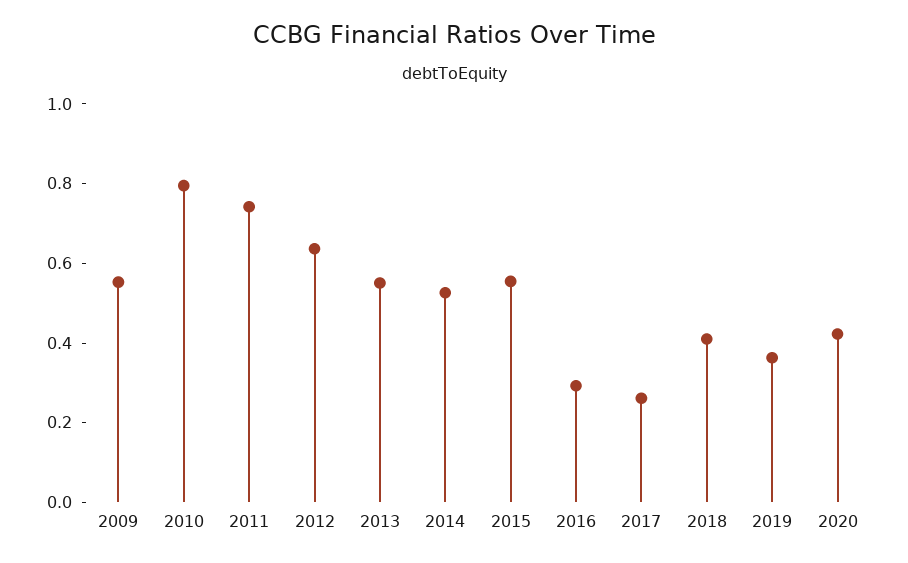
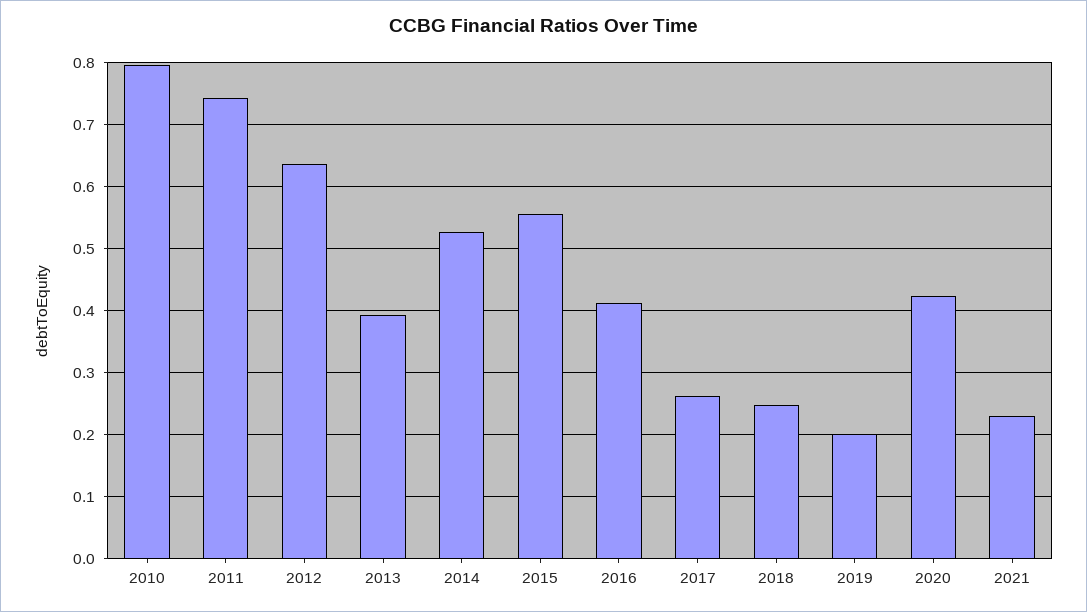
2009: 0.55 -> none
2013: 0.55 -> 0.39
2016: 0.3 -> 0.41
2018: 0.4 -> 0.25
2019: 0.35 -> 0.2
2021: none -> 0.23

